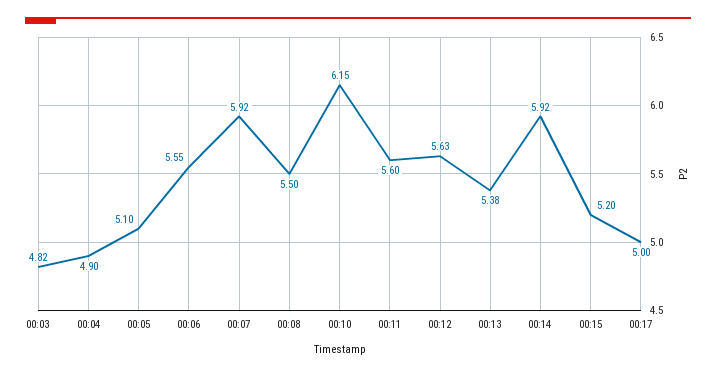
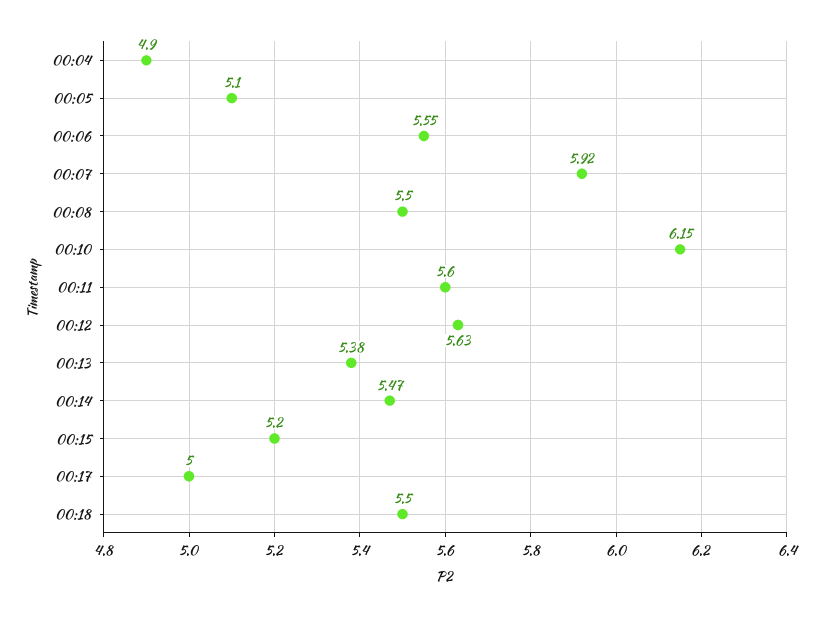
00:03: 4.82 -> none
00:14: 5.92 -> 5.47
00:18: none -> 5.5

